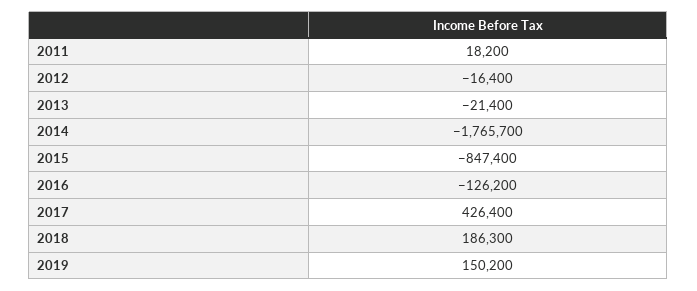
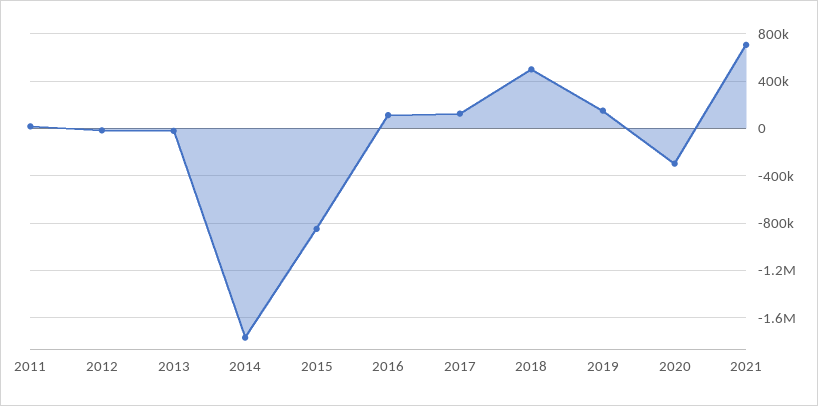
2016: -126200 -> 100000
2017: 426400 -> 100000
2018: 186300 -> 500000
2020: none -> -300000
2021: none -> 700000

